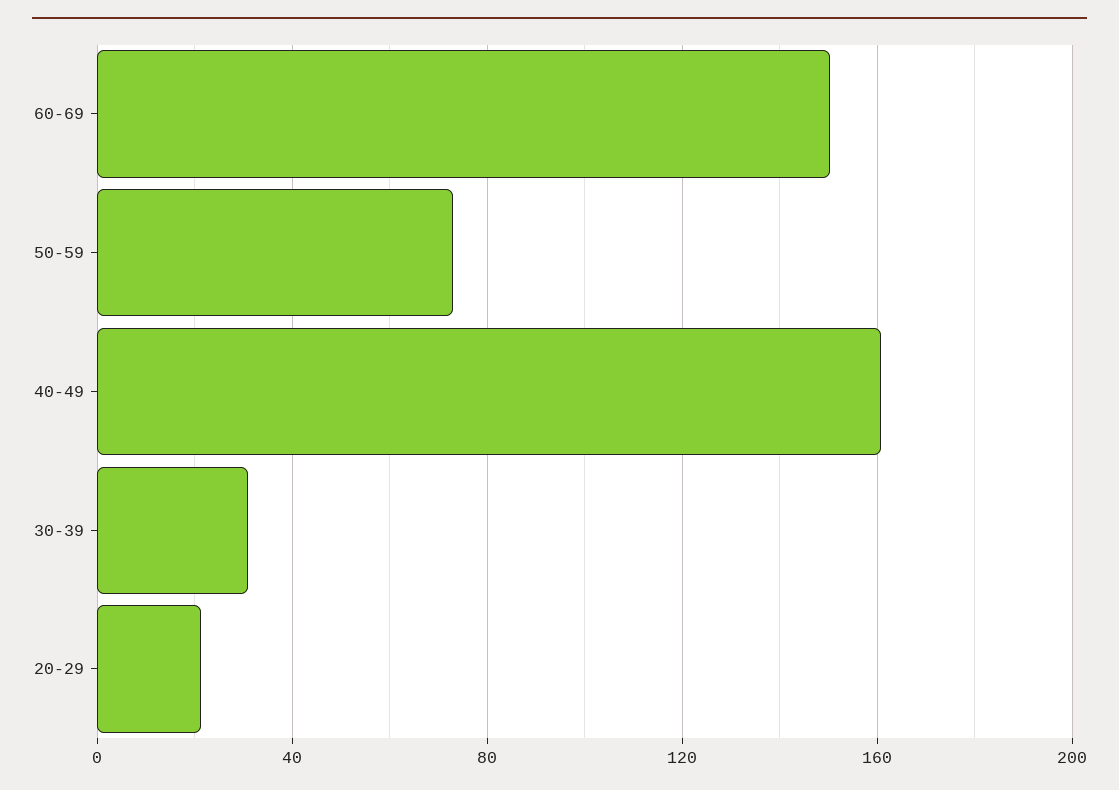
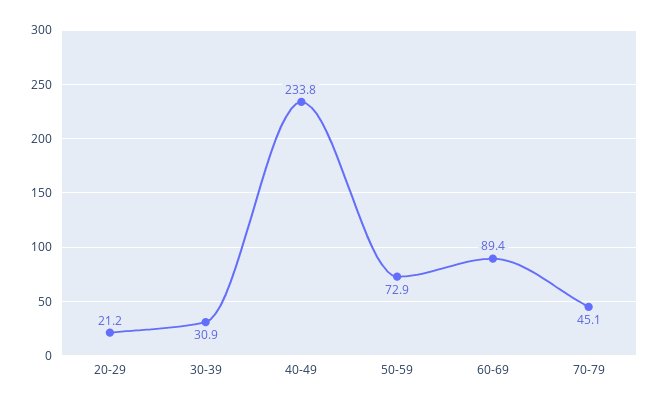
60-69: 150 -> 89.4
40-49: 160 -> 233.8
70-79: none -> 45.1

